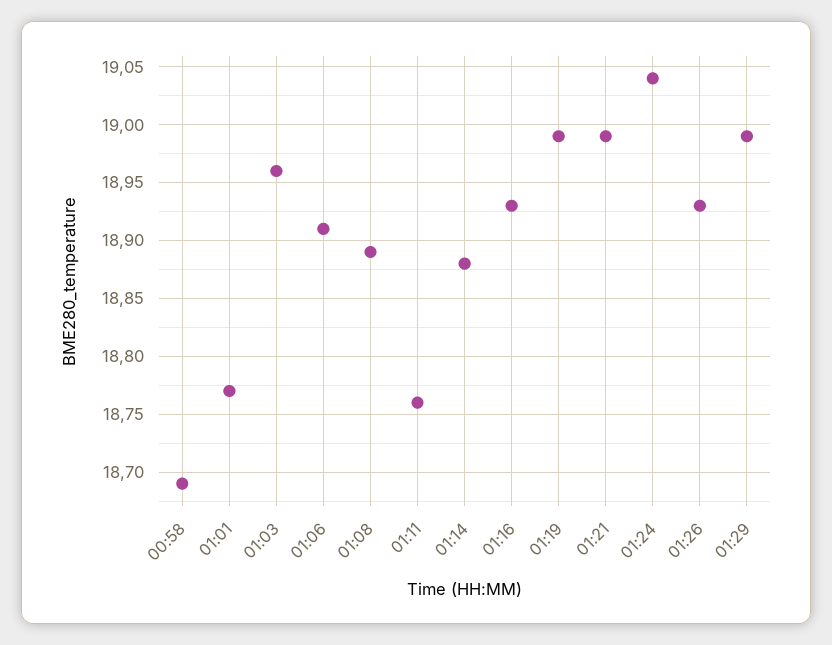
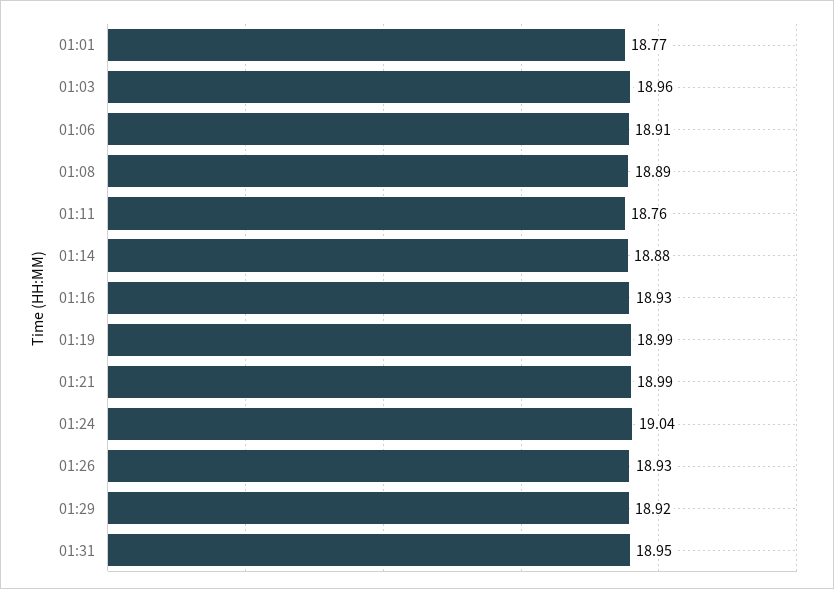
00:58: 18.69 -> none
01:29: 18.99 -> 18.92
01:31: none -> 18.95

